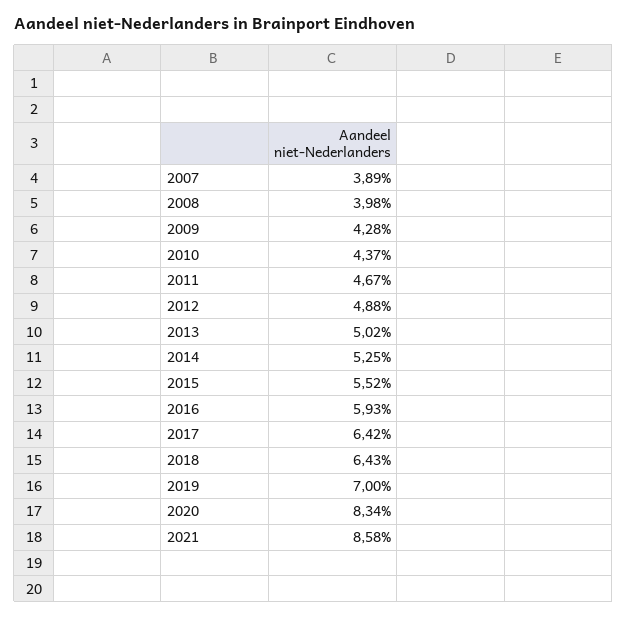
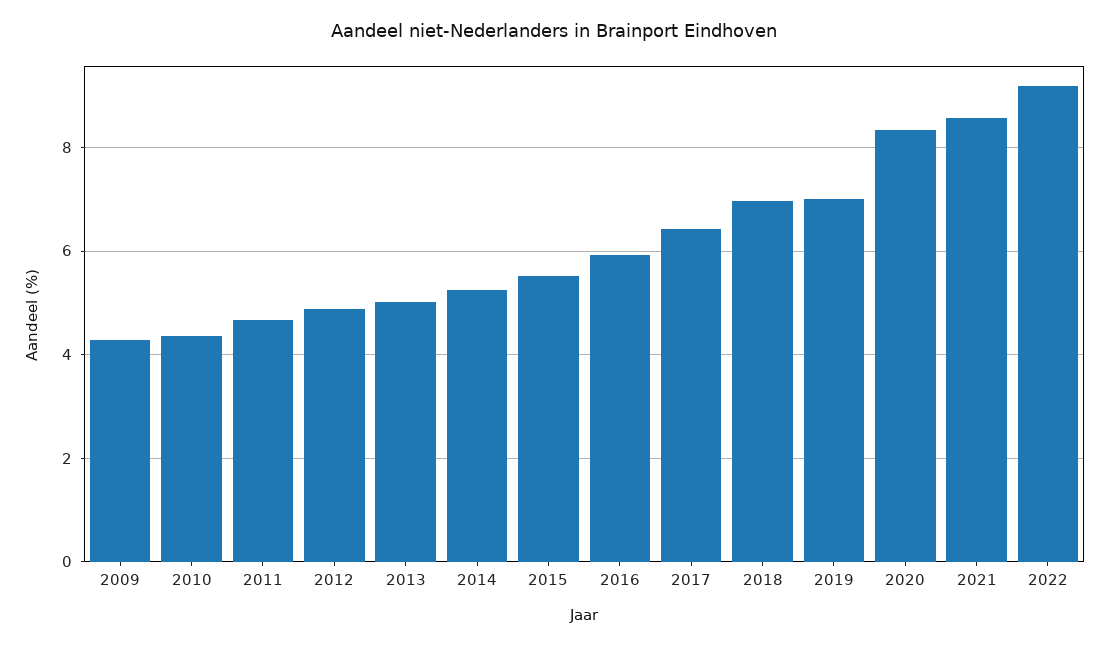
2007: 3.89 -> none
2008: 3.98 -> none
2018: 6.43 -> 7
2022: none -> 9.2

